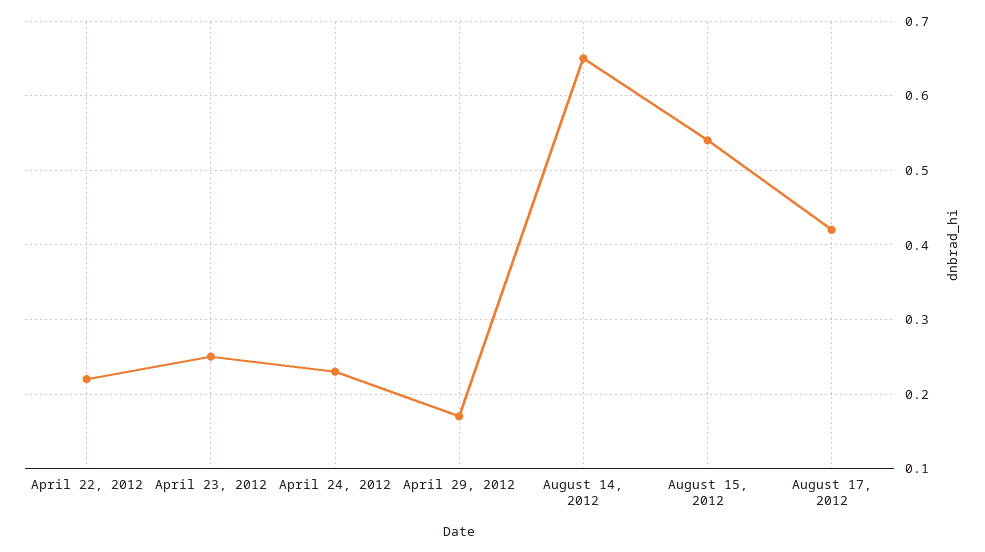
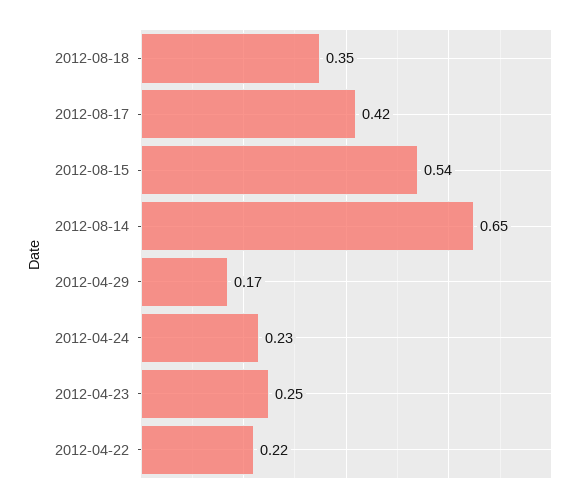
2012-08-18: none -> 0.35

